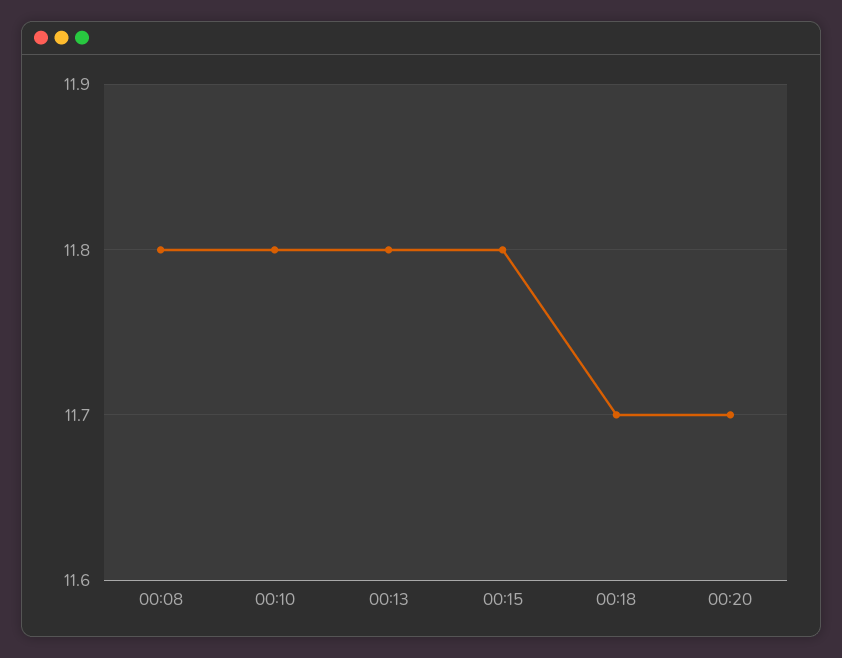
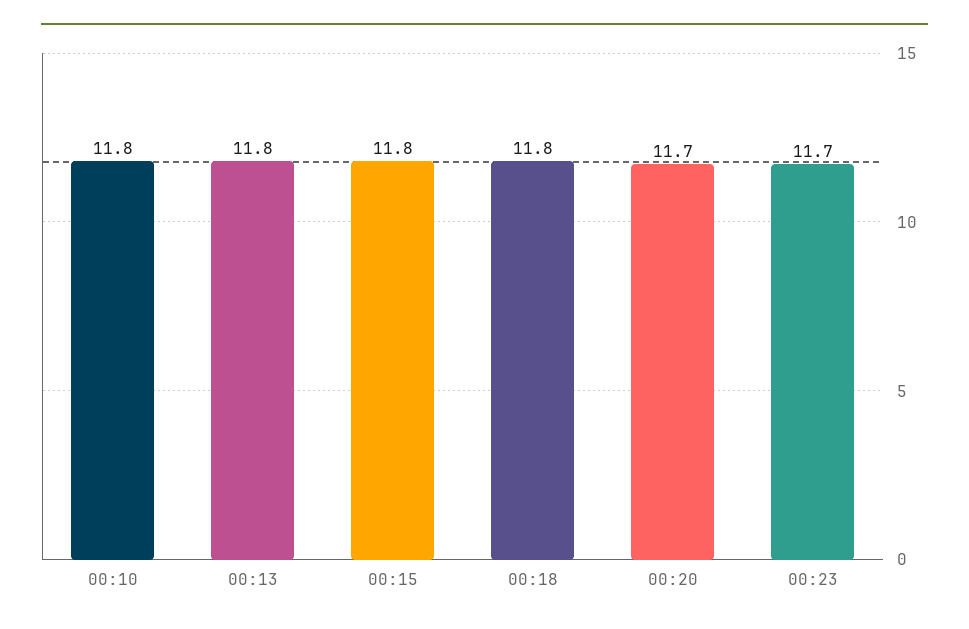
00:08: 11.8 -> none
00:18: 11.7 -> 11.8
00:23: none -> 11.7

